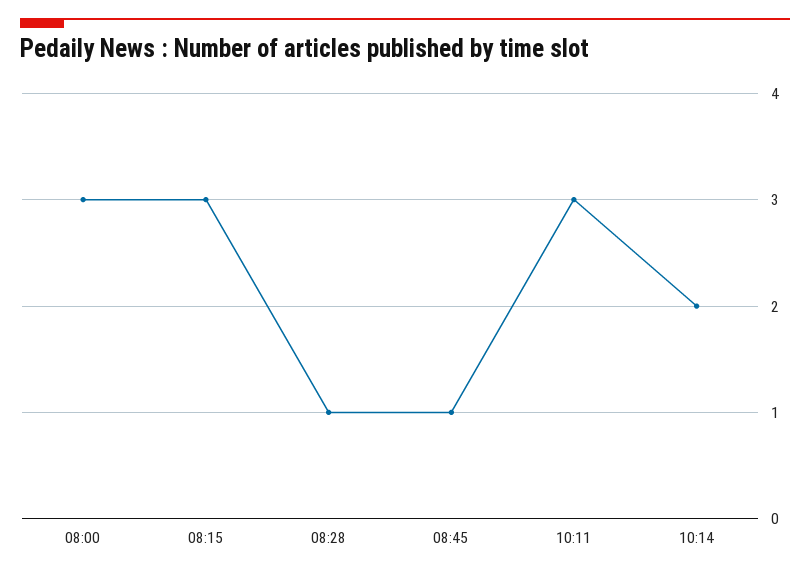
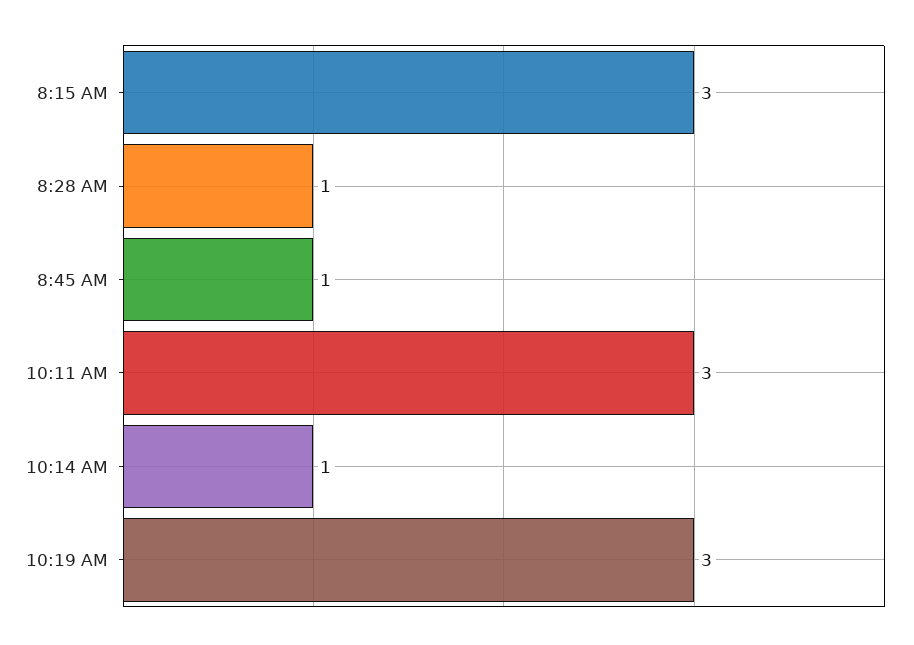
08:00: 3 -> none
10:14: 2 -> 1
10:19 AM: none -> 3

